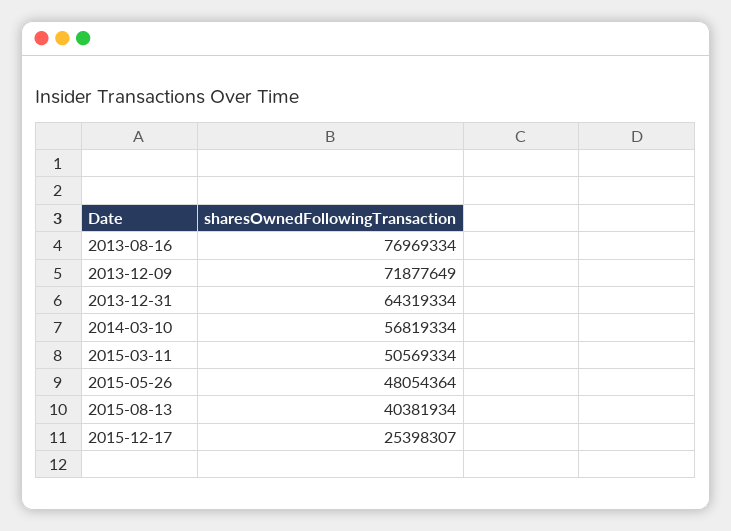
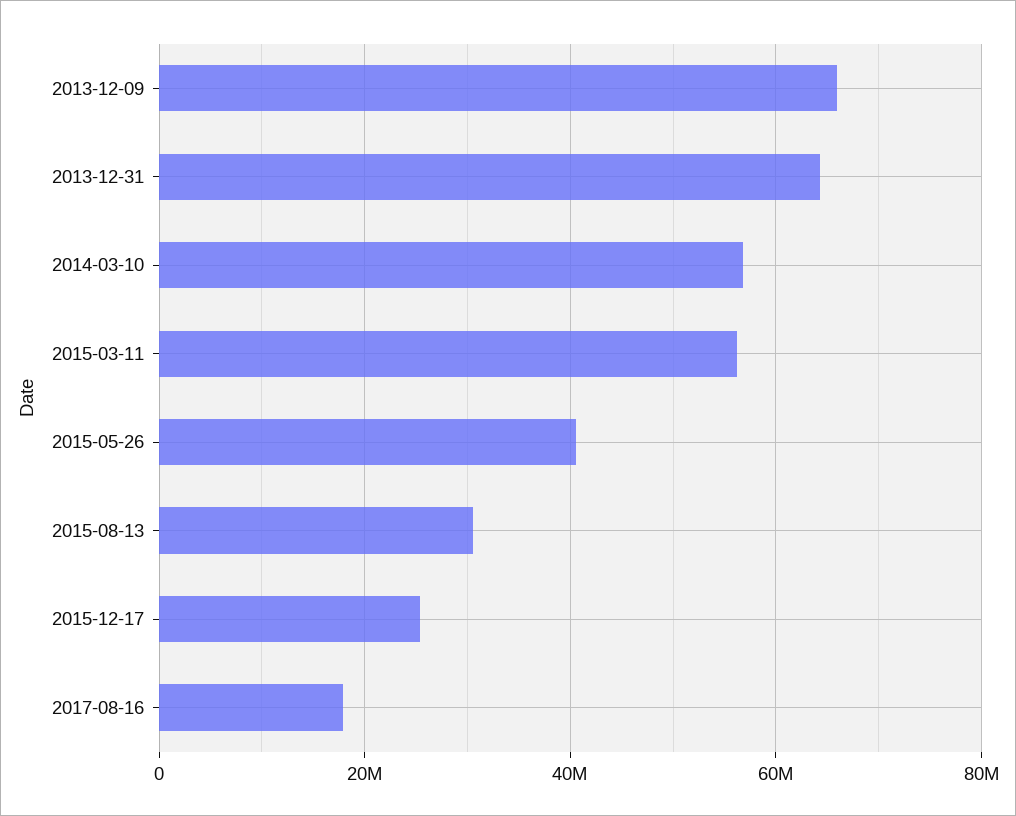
2013-08-16: 76969334 -> none
2013-12-09: 71877649 -> 66000000
2015-03-11: 50569334 -> 56000000
2015-05-26: 48054364 -> 40000000
2015-08-13: 40381934 -> 30000000
2017-08-16: none -> 18000000

